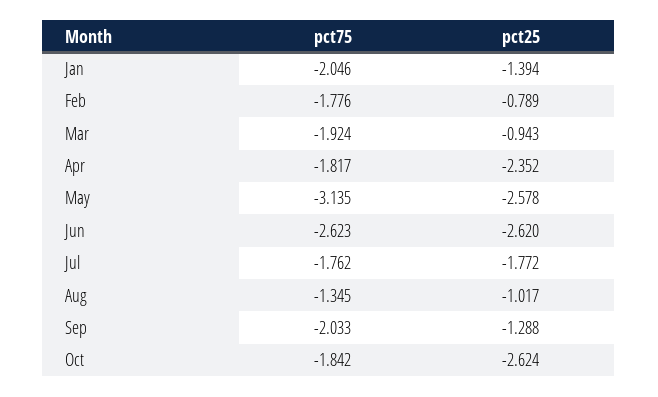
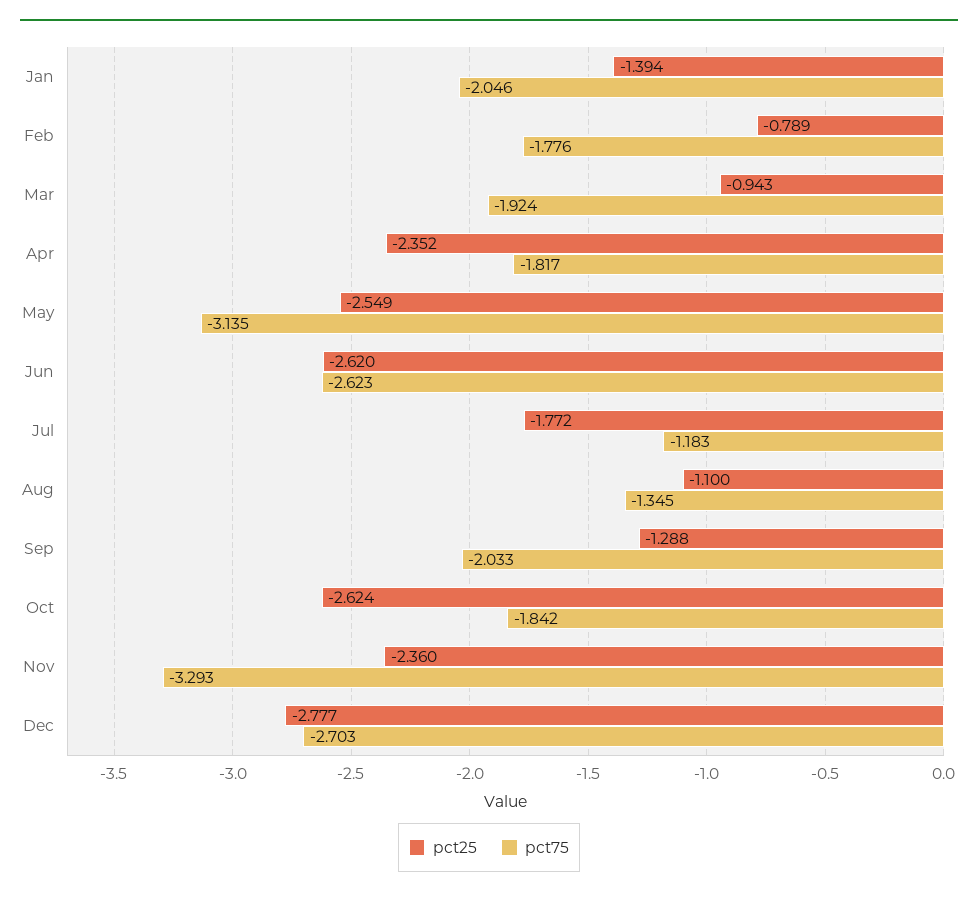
pct25, May: -2.578 -> -2.549
pct75, Jul: -1.762 -> -1.183
pct25, Aug: -1.017 -> -1.1
pct25, Nov: none -> -2.36
pct75, Nov: none -> -3.293
pct25, Dec: none -> -2.777
pct75, Dec: none -> -2.703

